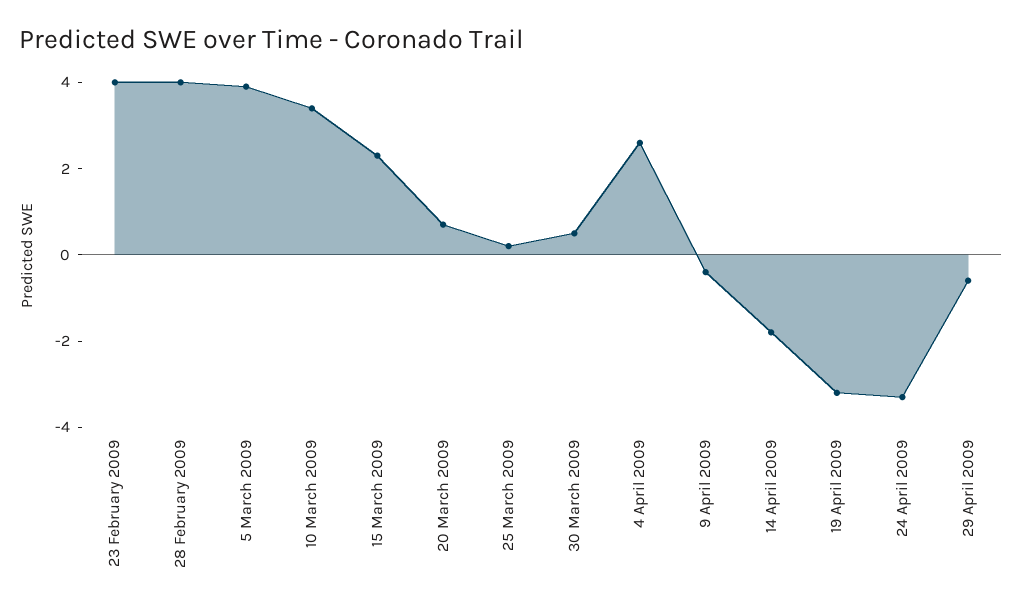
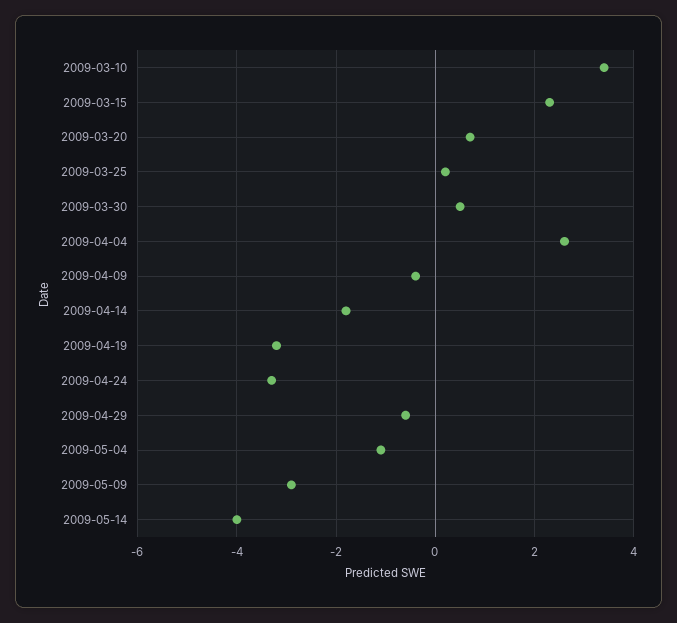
23 February 2009: 4 -> none
28 February 2009: 4 -> none
5 March 2009: 4 -> none
2009-05-04: none -> -1
2009-05-09: none -> -3
2009-05-14: none -> -4

